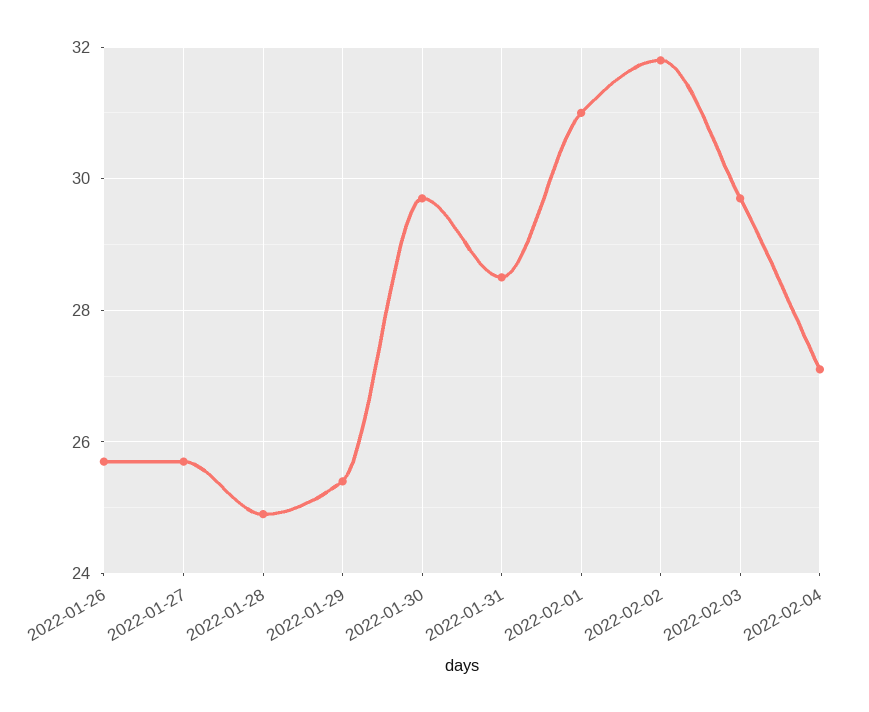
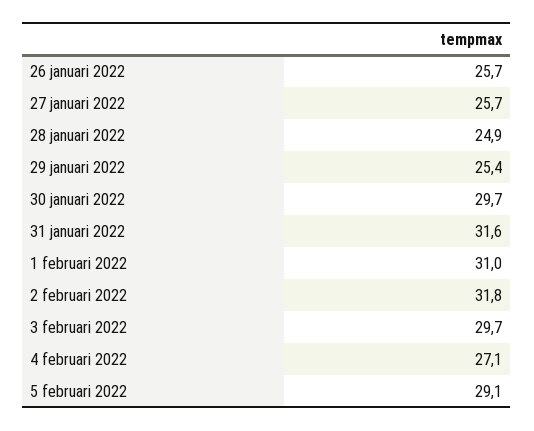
2022-01-31: 28.5 -> 31.6
5 februari 2022: none -> 29.1

